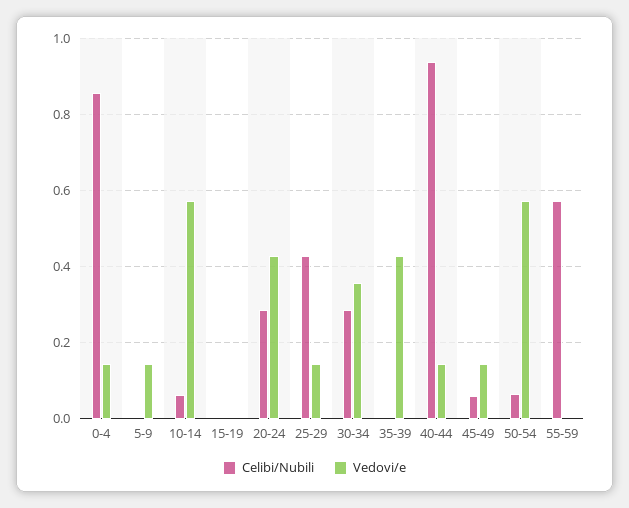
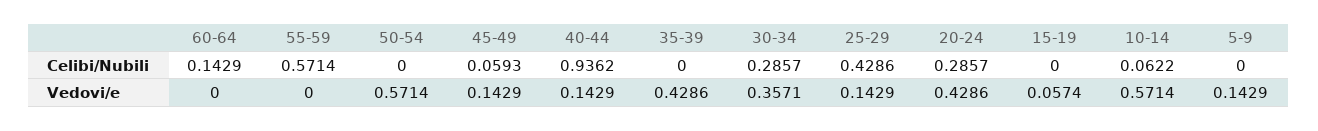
Celibi/Nubili, 0-4: 0.86 -> none
Vedovi/e, 0-4: 0.14 -> none
Vedovi/e, 15-19: 0 -> 0.0574
Celibi/Nubili, 50-54: 0.06 -> 0
Celibi/Nubili, 60-64: none -> 0.1429
Vedovi/e, 60-64: none -> 0

